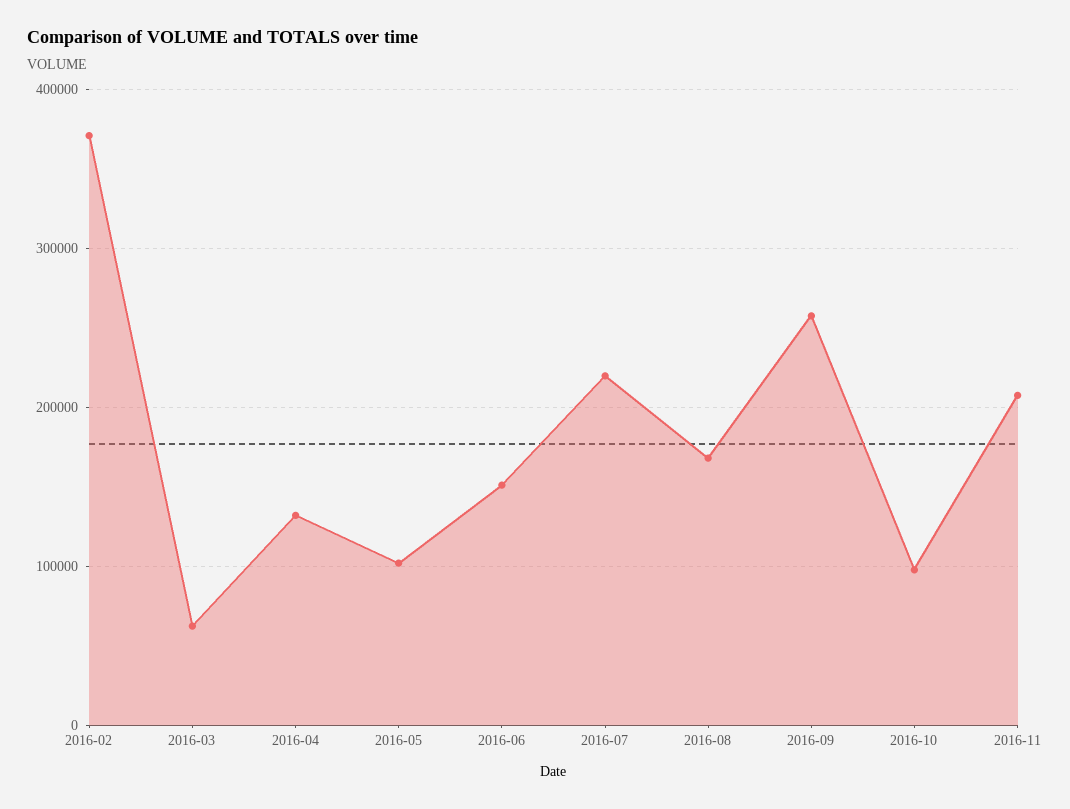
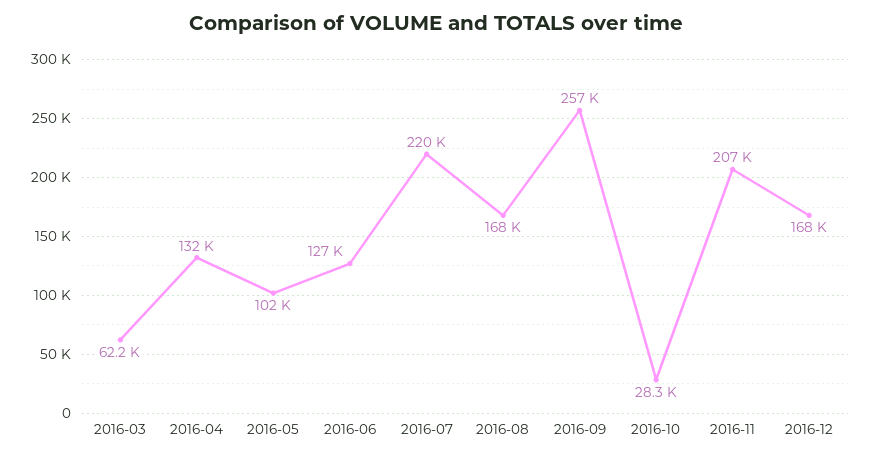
2016-02: 370000 -> none
2016-06: 150000 -> 127000
2016-10: 100000 -> 28300
2016-12: none -> 168000

